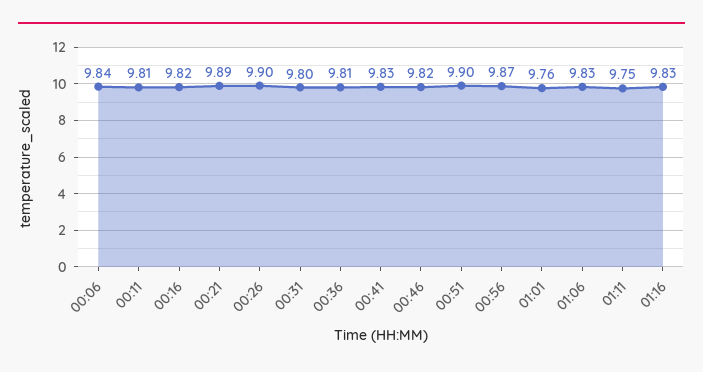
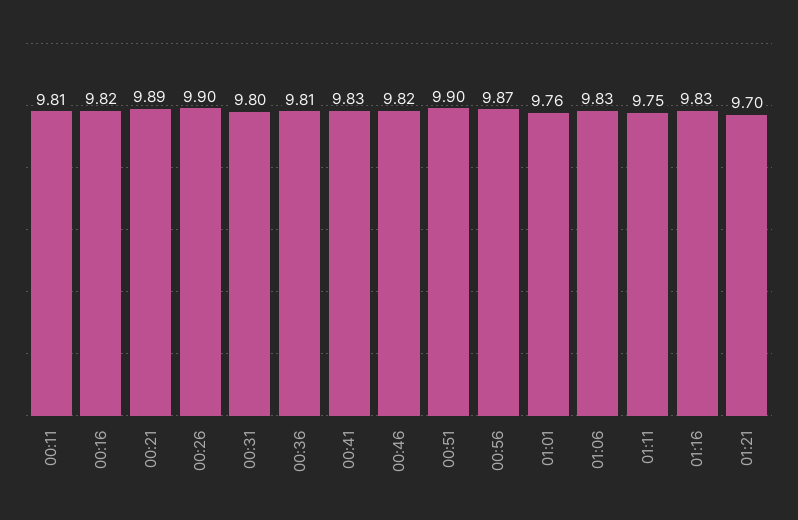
00:06: 9.84 -> none
01:21: none -> 9.7

